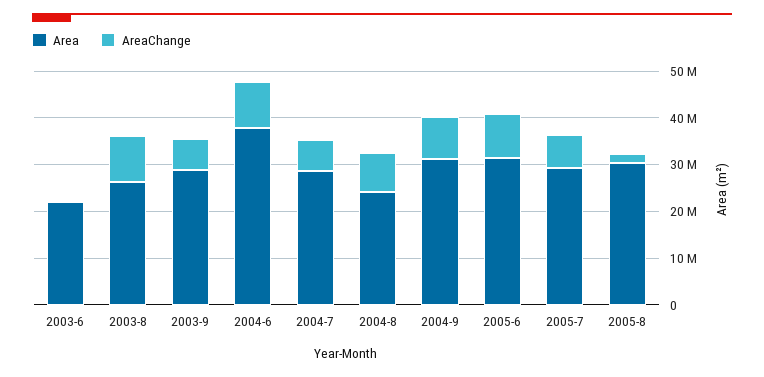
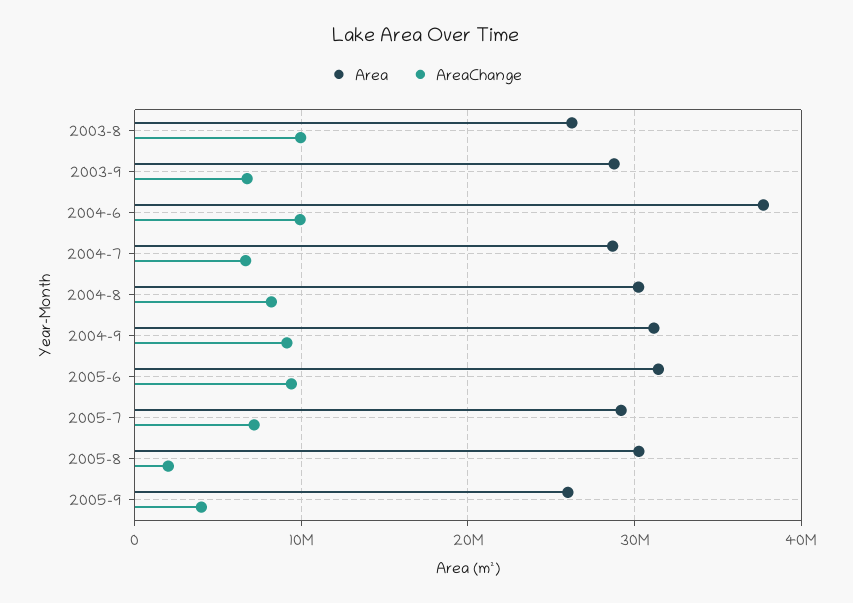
Area, 2003-6: 22000000 -> none
AreaChange, 2003-6: 0 -> none
Area, 2004-8: 24000000 -> 30000000
Area, 2005-9: none -> 26000000
AreaChange, 2005-9: none -> 4000000

